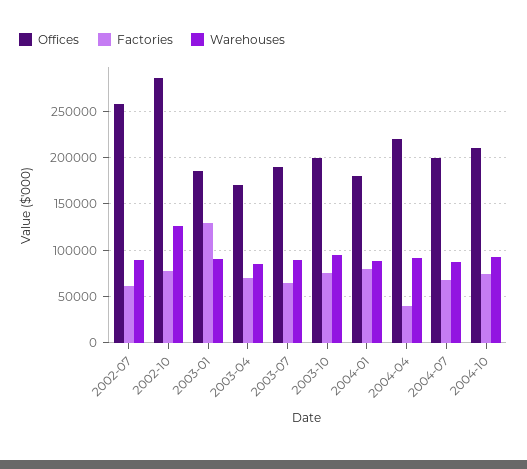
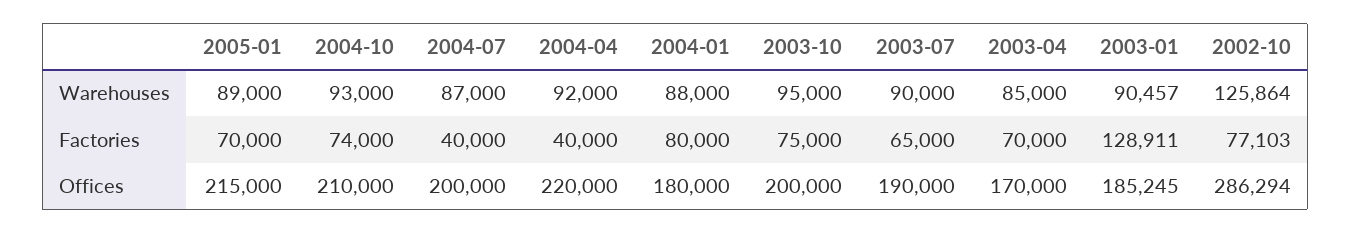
Offices, 2002-07: 260000 -> none
Factories, 2002-07: 60000 -> none
Warehouses, 2002-07: 90000 -> none
Factories, 2004-07: 70000 -> 40000
Warehouses, 2005-01: none -> 89000
Factories, 2005-01: none -> 70000
Offices, 2005-01: none -> 215000

